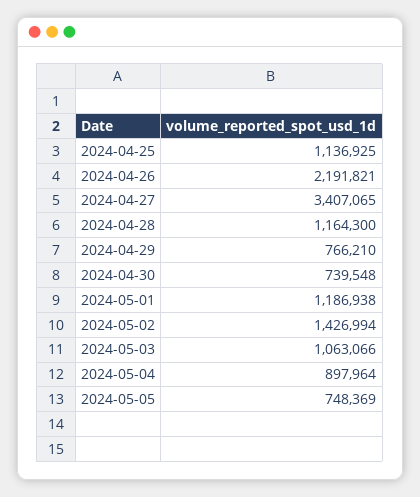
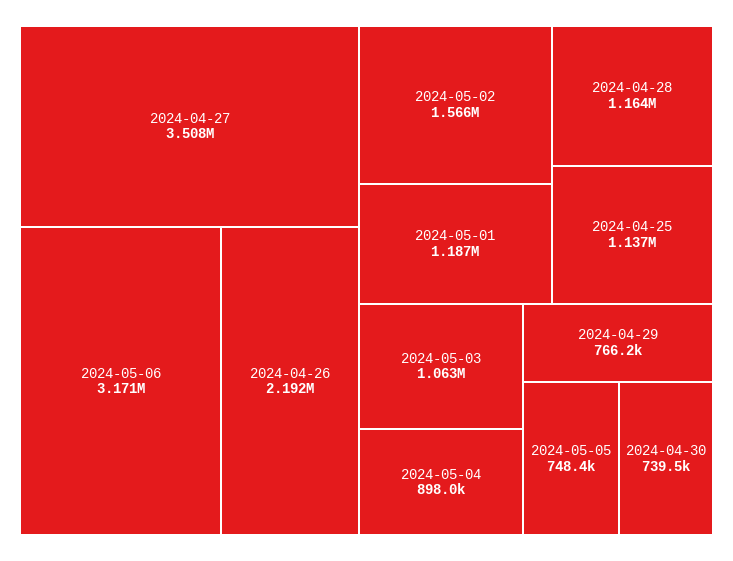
2024-04-27: 3407065 -> 3508000
2024-05-02: 1426994 -> 1566000
2024-05-06: none -> 3171000

